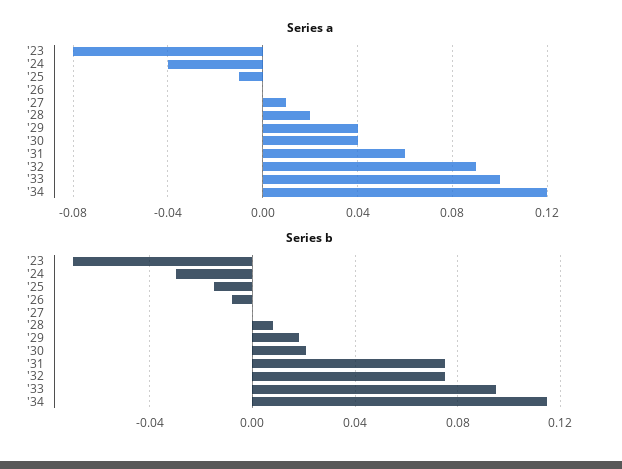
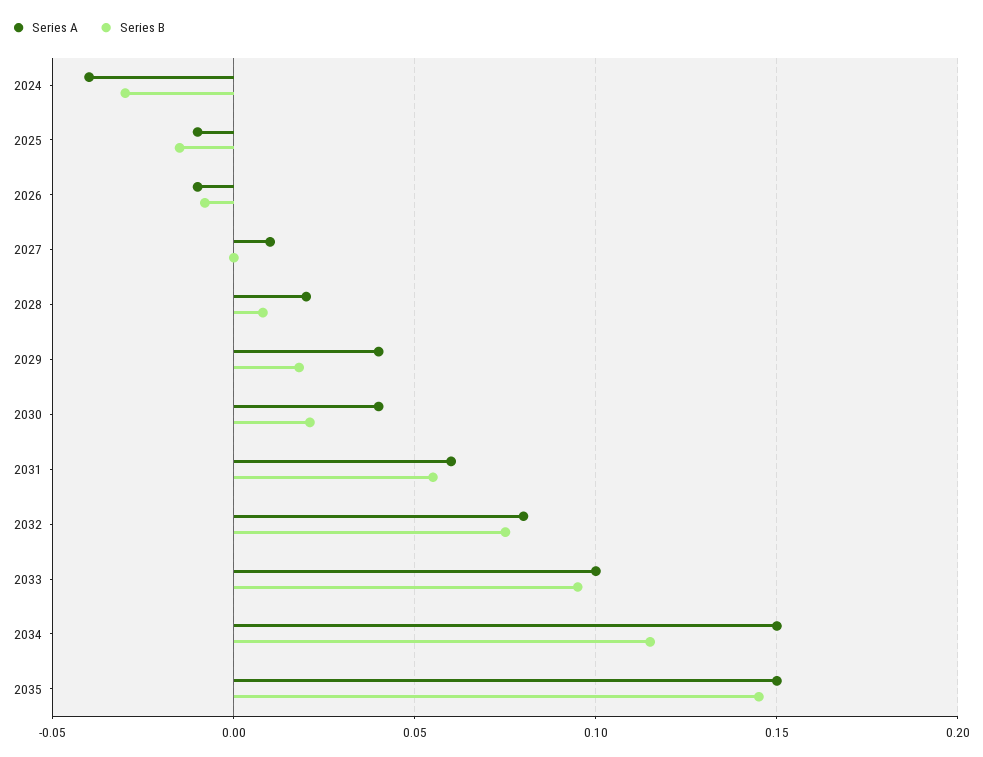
Series a, '23: -0.08 -> none
Series a, '26: 0 -> -0.01
Series a, '32: 0.09 -> 0.08
Series a, '34: 0.12 -> 0.15
Series b, '23: -0.07 -> none
Series b, '31: 0.075 -> 0.055
Series a, 2035: none -> 0.15
Series b, 2035: none -> 0.145

